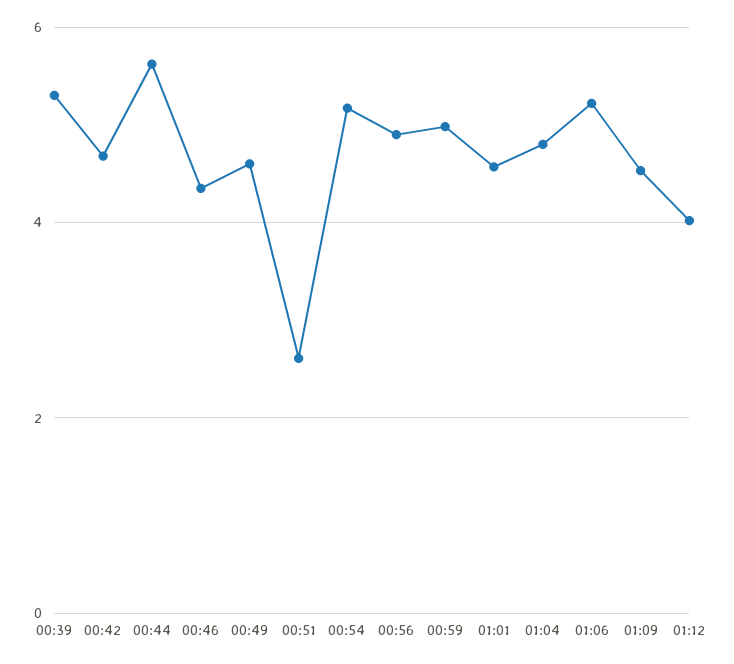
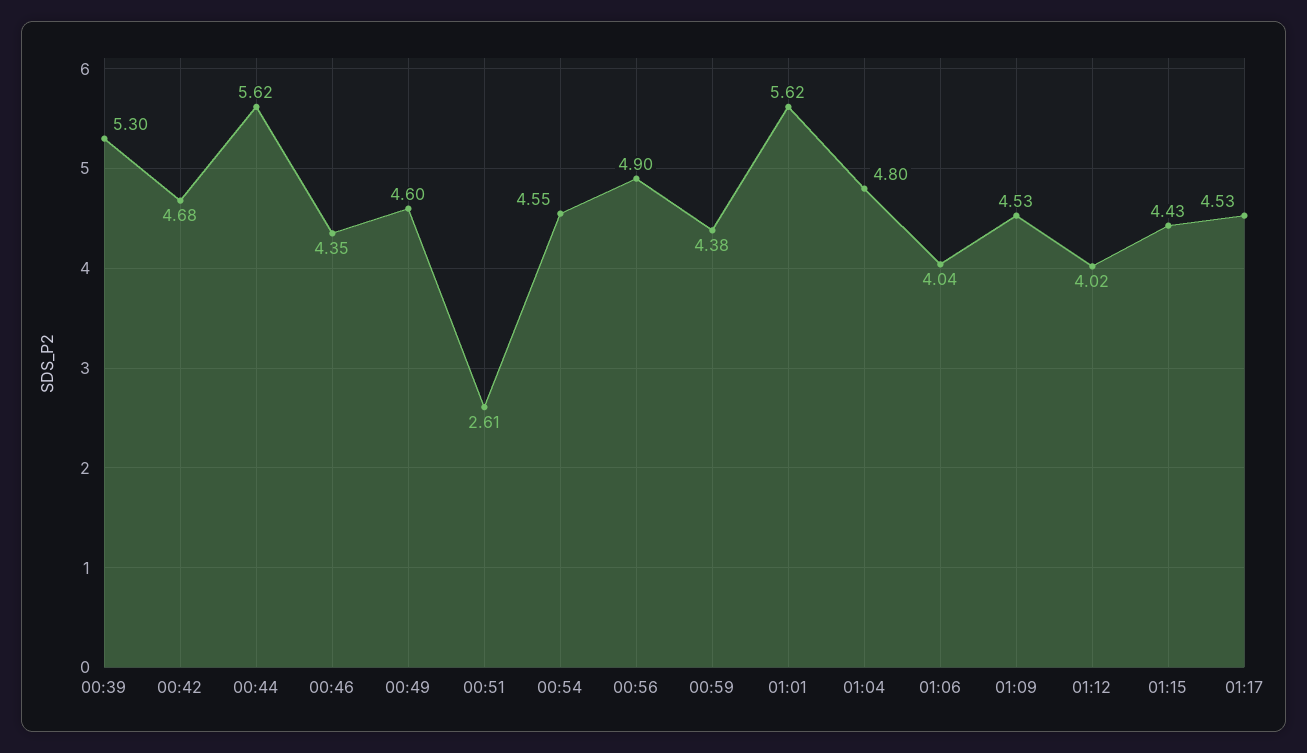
00:54: 5.2 -> 4.55
00:59: 5 -> 4.38
01:01: 4.6 -> 5.62
01:06: 5.2 -> 4.04
01:15: none -> 4.43
01:17: none -> 4.53

